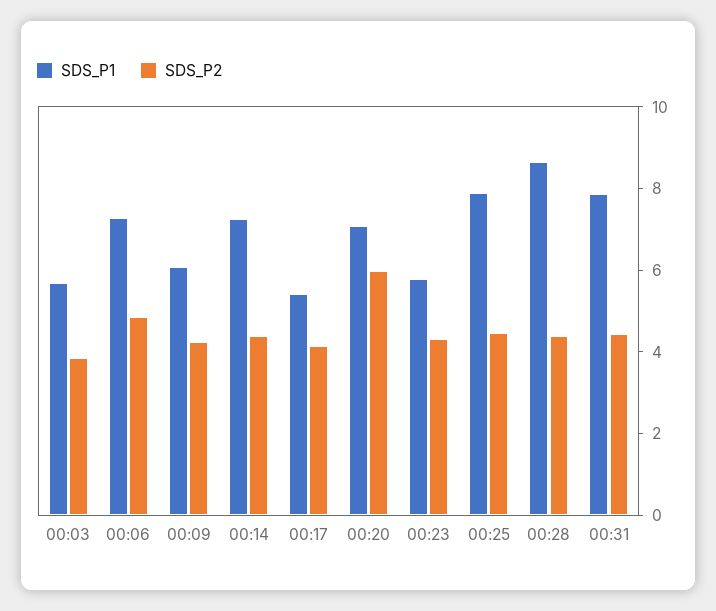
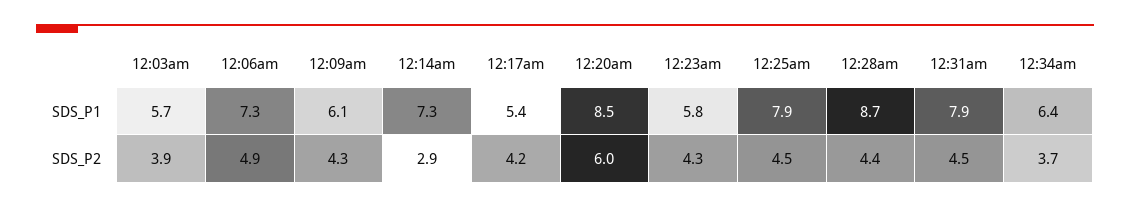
SDS_P2, 00:14: 4.5 -> 2.9
SDS_P1, 00:20: 7 -> 8.5
SDS_P1, 12:34am: none -> 6.4
SDS_P2, 12:34am: none -> 3.7

